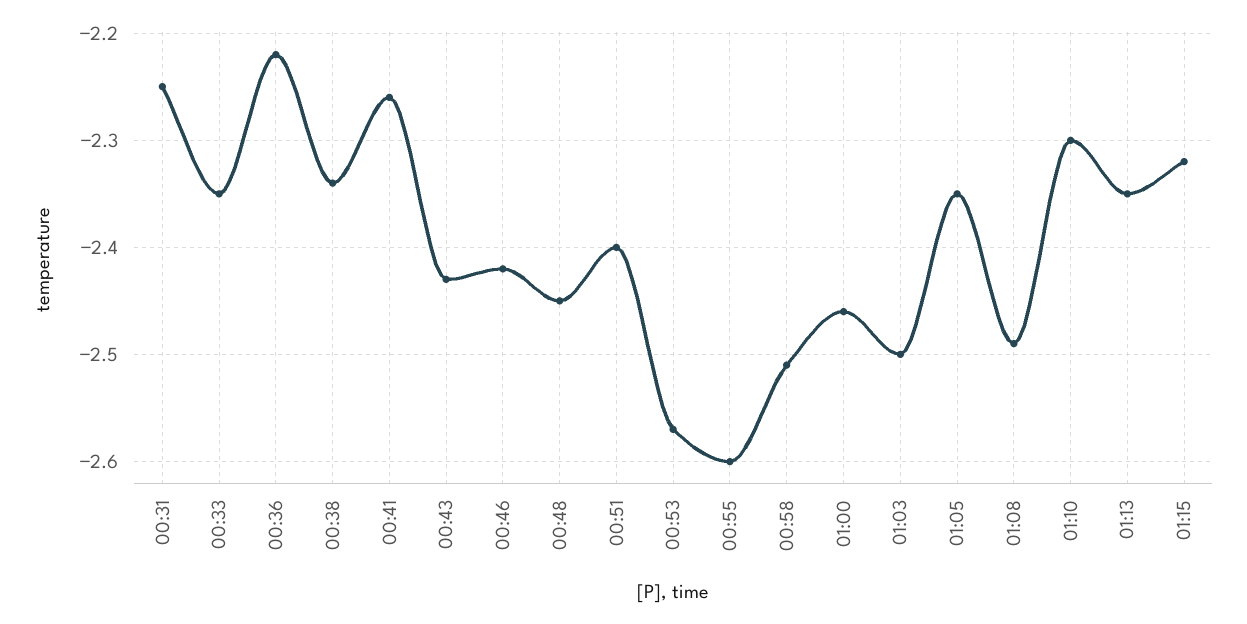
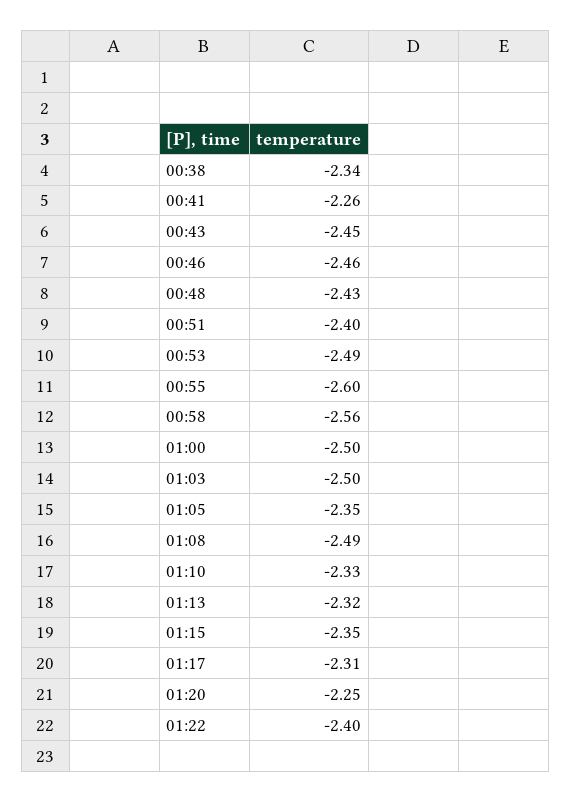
00:31: -2.25 -> none
00:33: -2.35 -> none
00:36: -2.22 -> none
00:43: -2.43 -> -2.45
00:46: -2.42 -> -2.46
00:48: -2.45 -> -2.43
00:53: -2.57 -> -2.49
00:58: -2.51 -> -2.56
01:00: -2.46 -> -2.5
01:10: -2.3 -> -2.33
01:13: -2.35 -> -2.32
01:15: -2.32 -> -2.35
01:17: none -> -2.31
01:20: none -> -2.25
01:22: none -> -2.4

